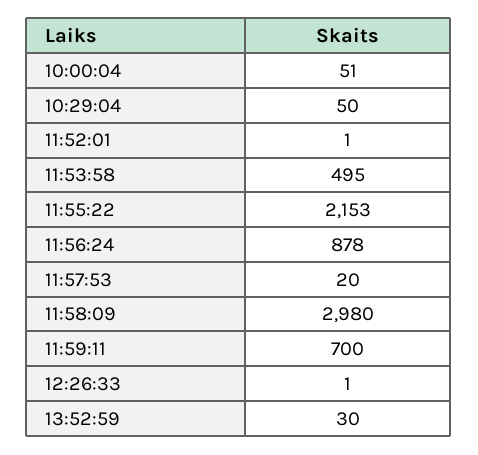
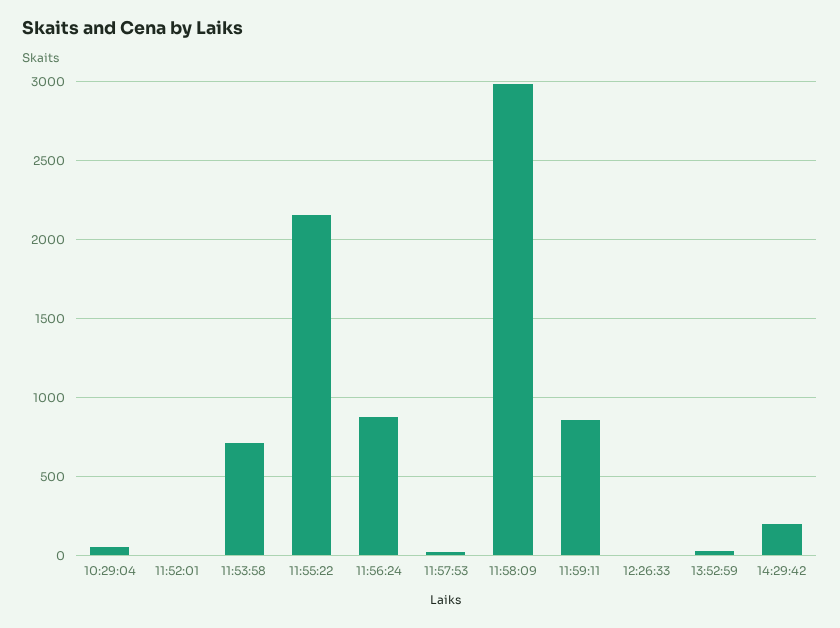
10:00:04: 51 -> none
11:53:58: 495 -> 700
11:59:11: 700 -> 850
14:29:42: none -> 200

